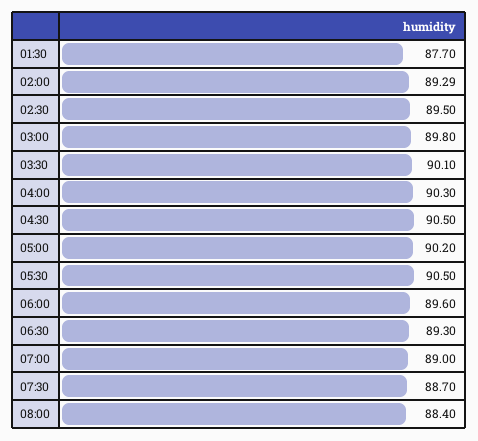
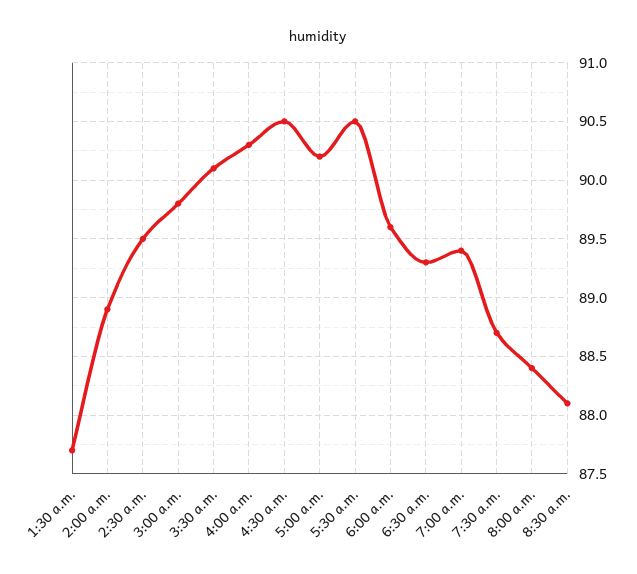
02:00: 89.29 -> 88.9
07:00: 89 -> 89.4
8:30 a.m.: none -> 88.1

